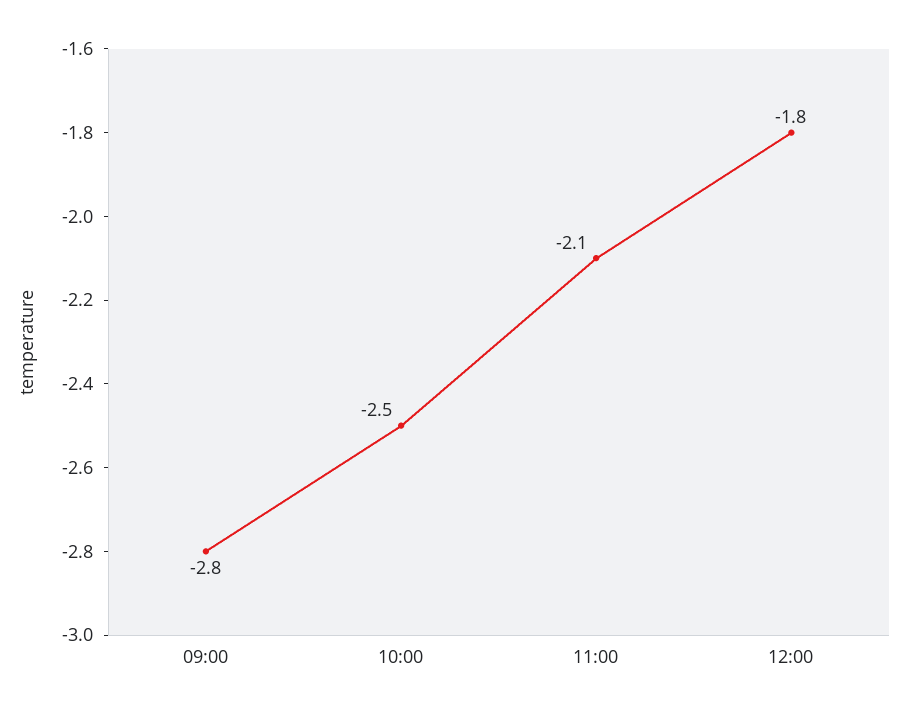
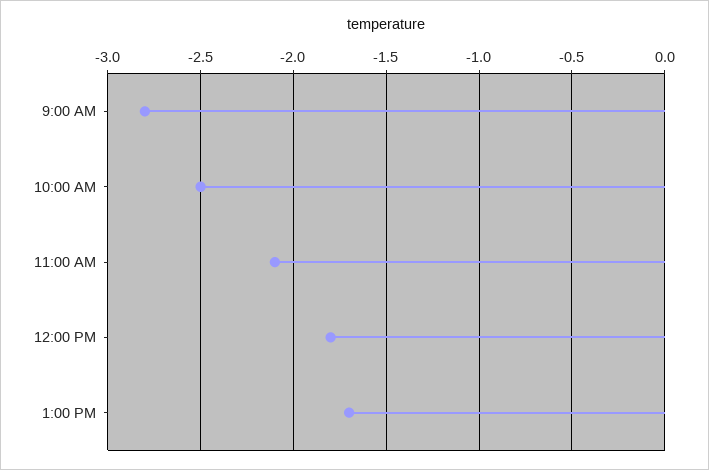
1:00 PM: none -> -1.7

